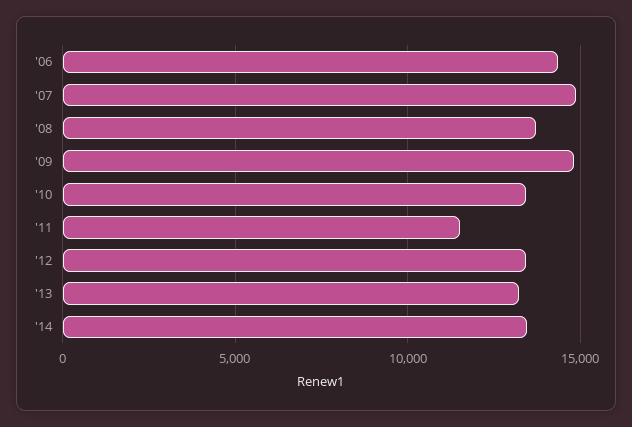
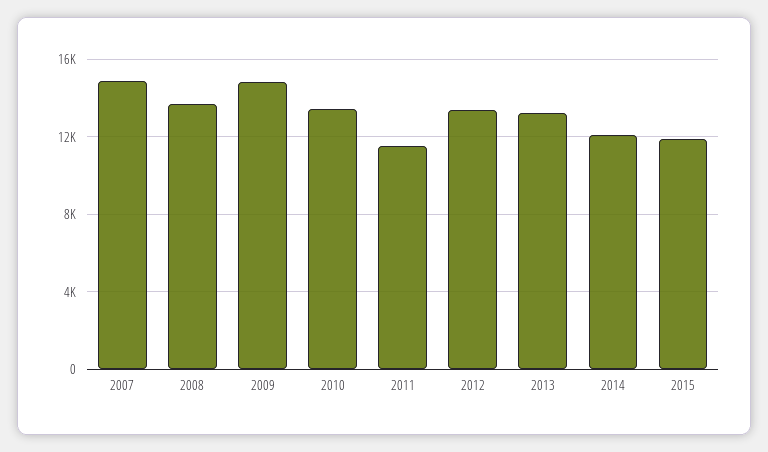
'06: 14500 -> none
'14: 13500 -> 12000
2015: none -> 12000

